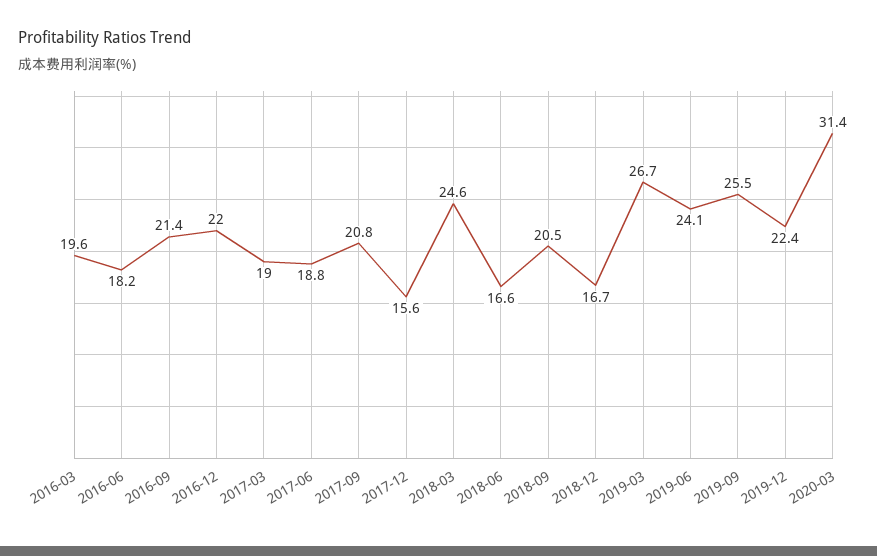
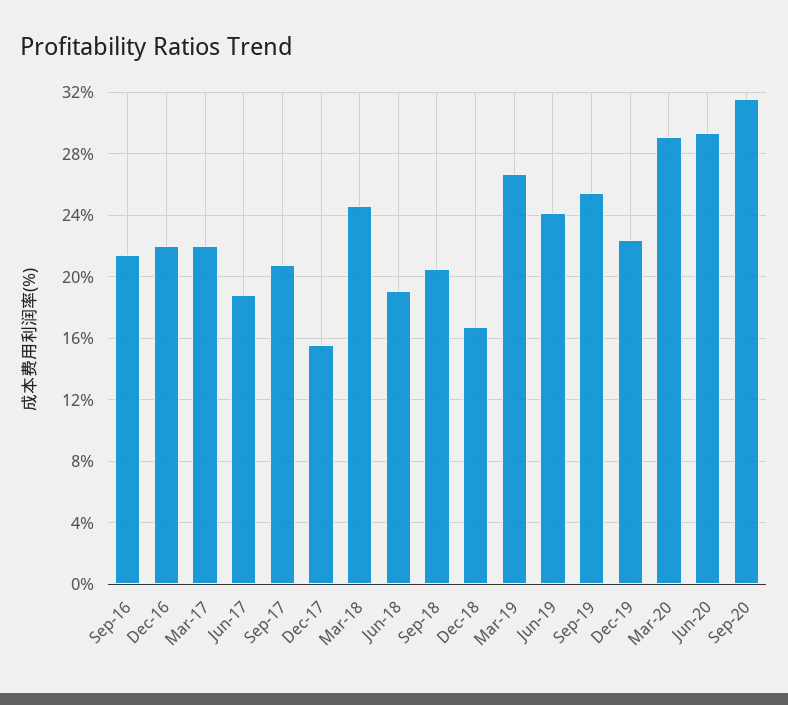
2016-03: 19.6 -> none
2016-06: 18.2 -> none
2017-03: 19 -> 22
2018-06: 16.6 -> 19
2020-03: 31.4 -> 29
Jun-20: none -> 29.5
Sep-20: none -> 31.5

